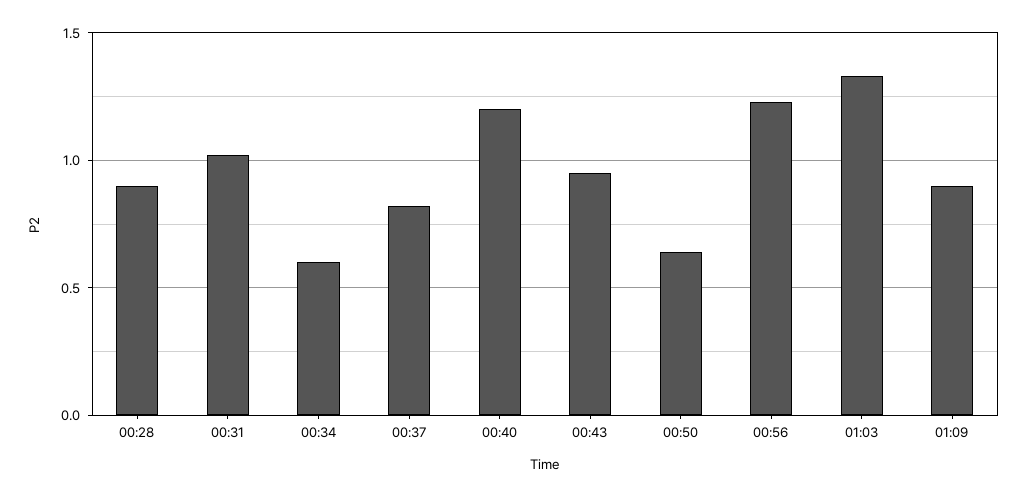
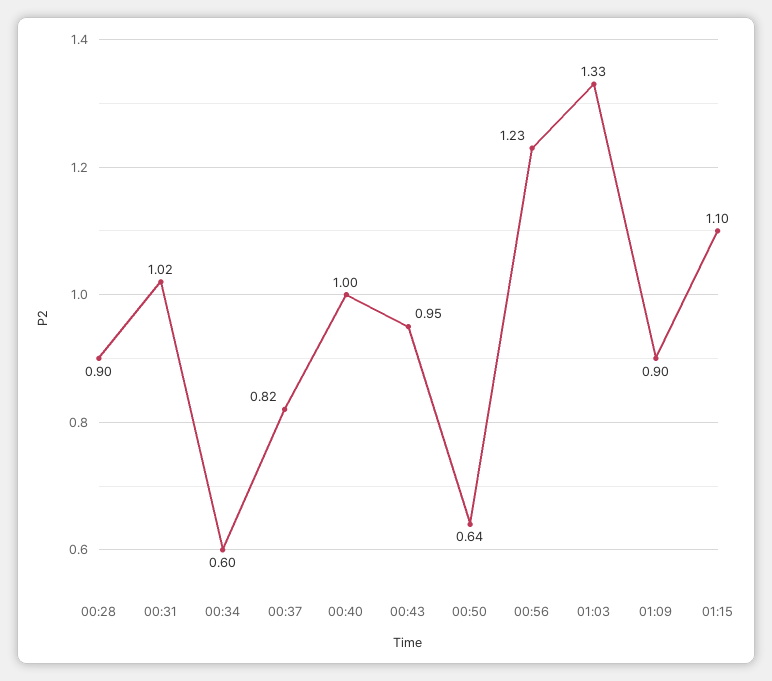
00:40: 1.2 -> 1
01:15: none -> 1.1

